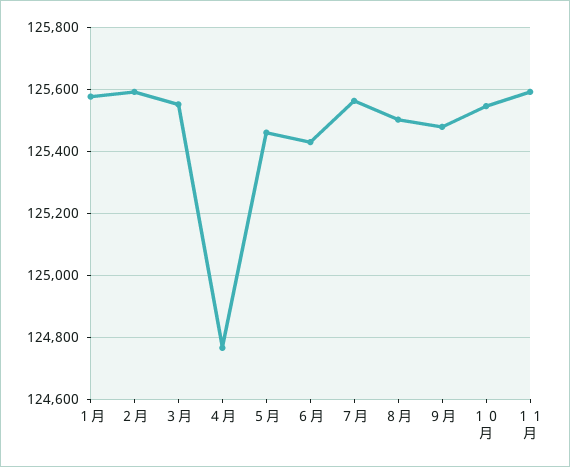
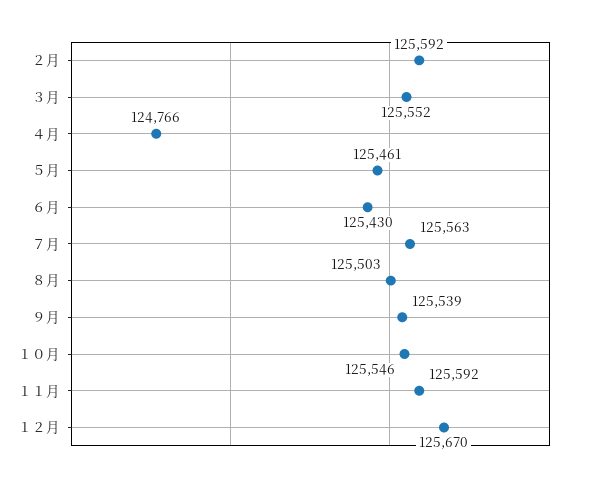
１月: 125580 -> none
９月: 125480 -> 125539
１２月: none -> 125670

